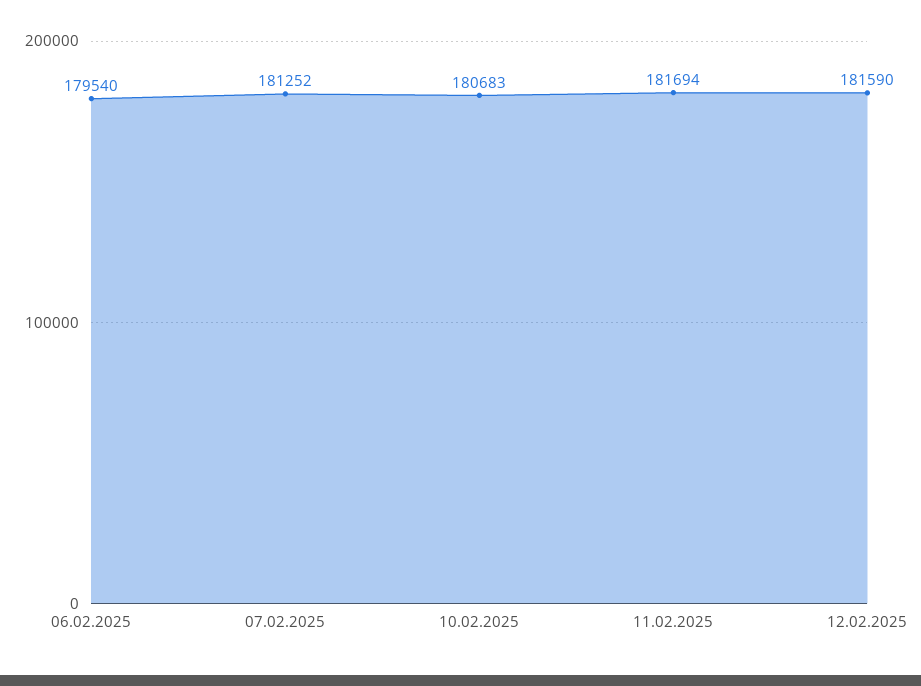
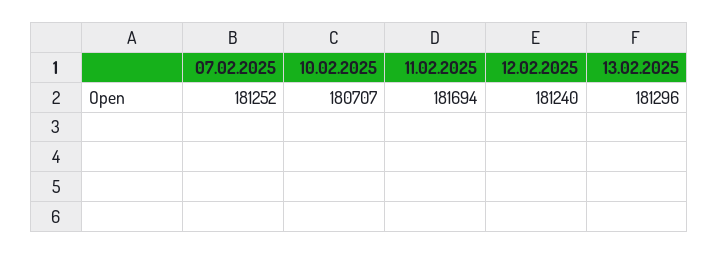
06.02.2025: 179540 -> none
10.02.2025: 180683 -> 180707
12.02.2025: 181590 -> 181240
13.02.2025: none -> 181296

